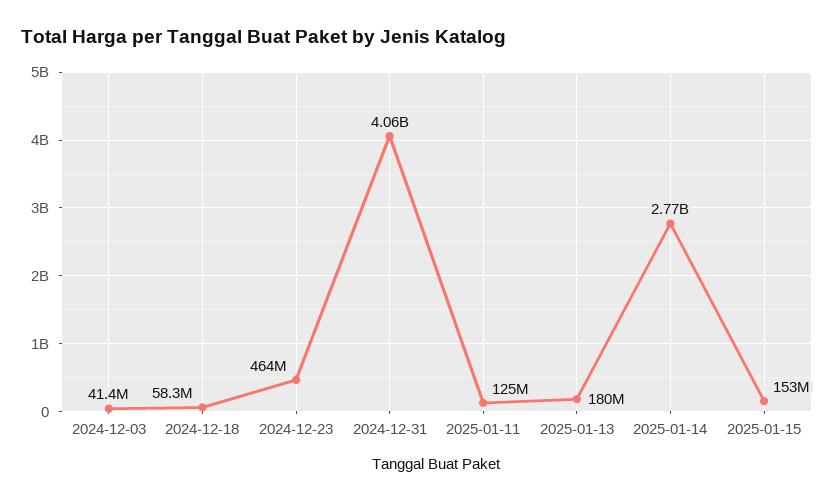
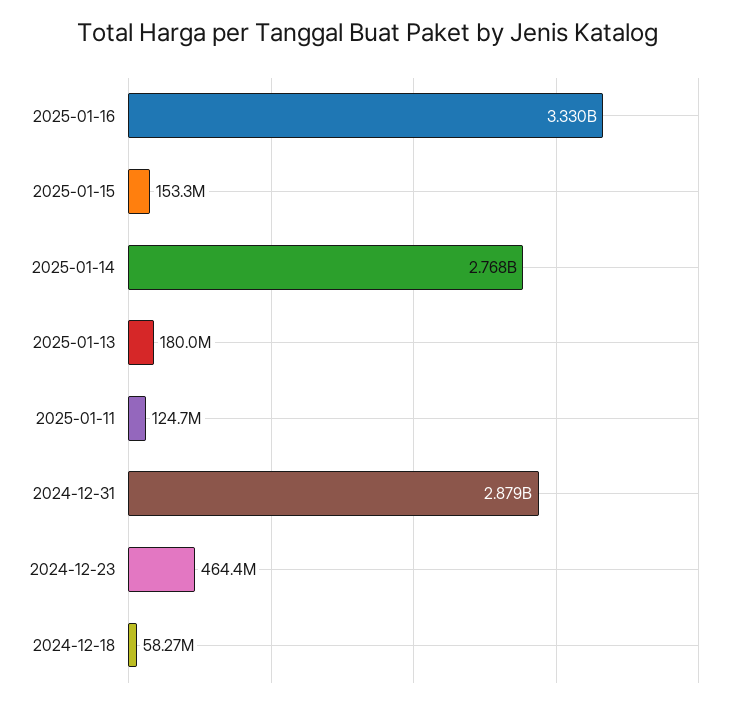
2024-12-03: 41400000 -> none
2024-12-31: 4060000000 -> 2879000000
2025-01-16: none -> 3330000000

